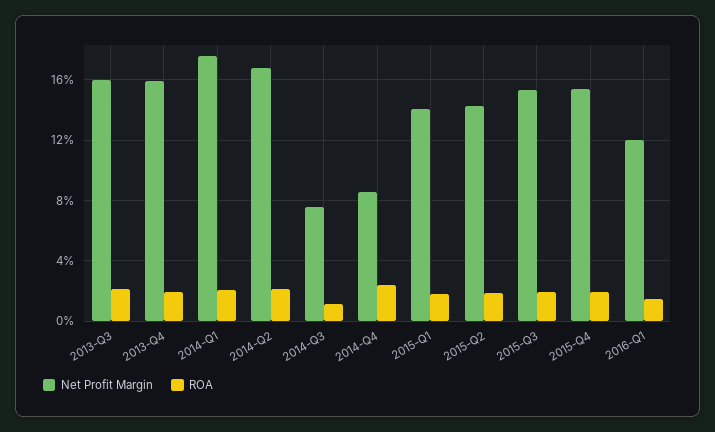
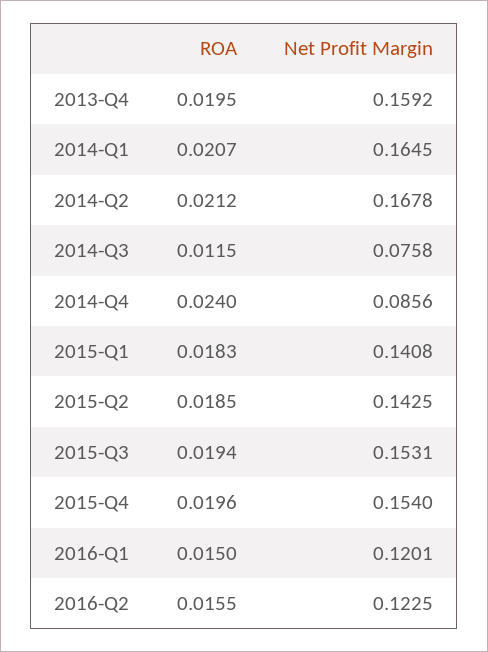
Net Profit Margin, 2013-Q3: 0.16 -> none
ROA, 2013-Q3: 0.02 -> none
Net Profit Margin, 2014-Q1: 0.175 -> 0.1645
ROA, 2016-Q2: none -> 0.0155
Net Profit Margin, 2016-Q2: none -> 0.1225

